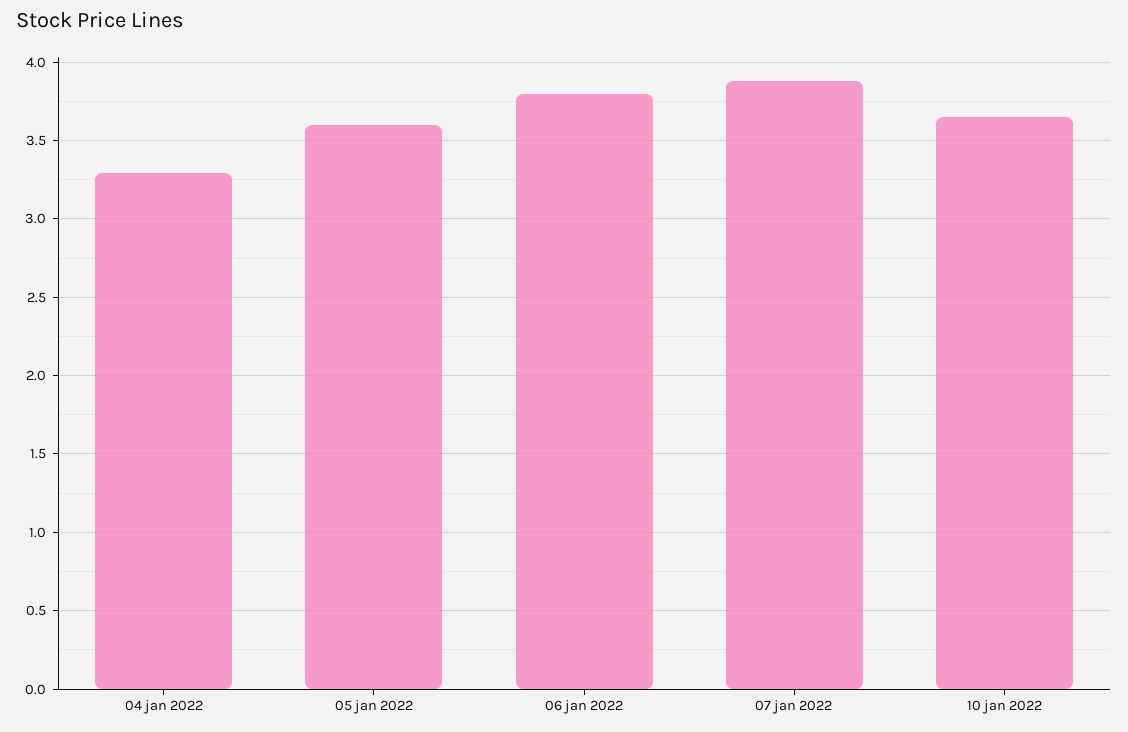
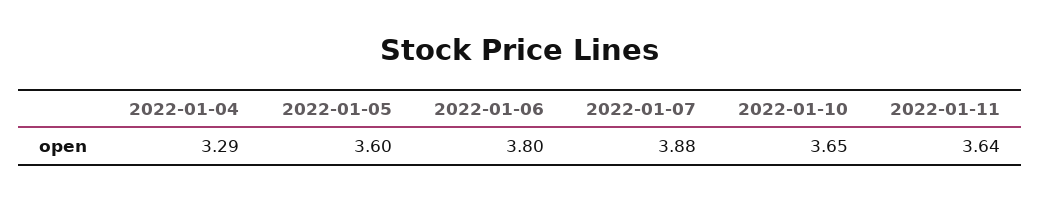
2022-01-11: none -> 3.64

